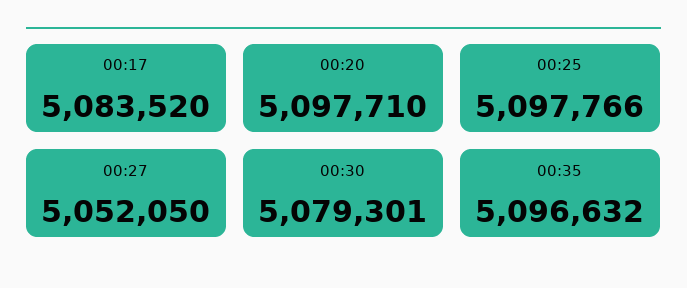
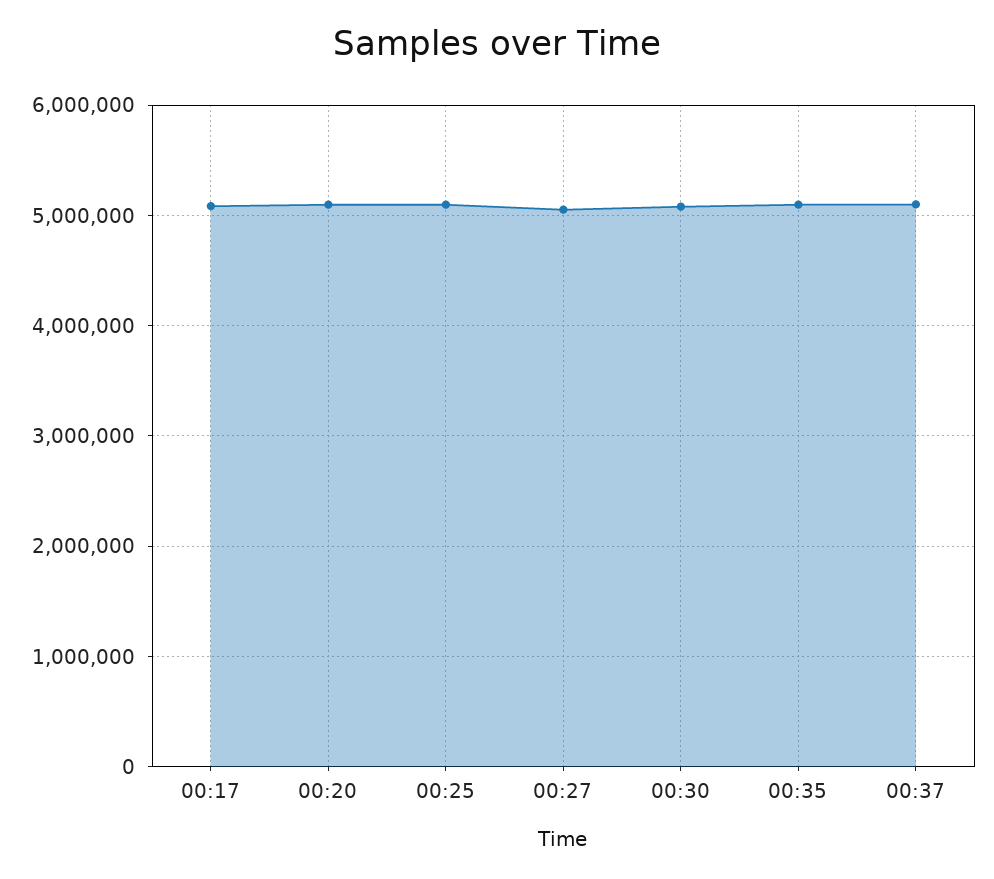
00:37: none -> 5100000

